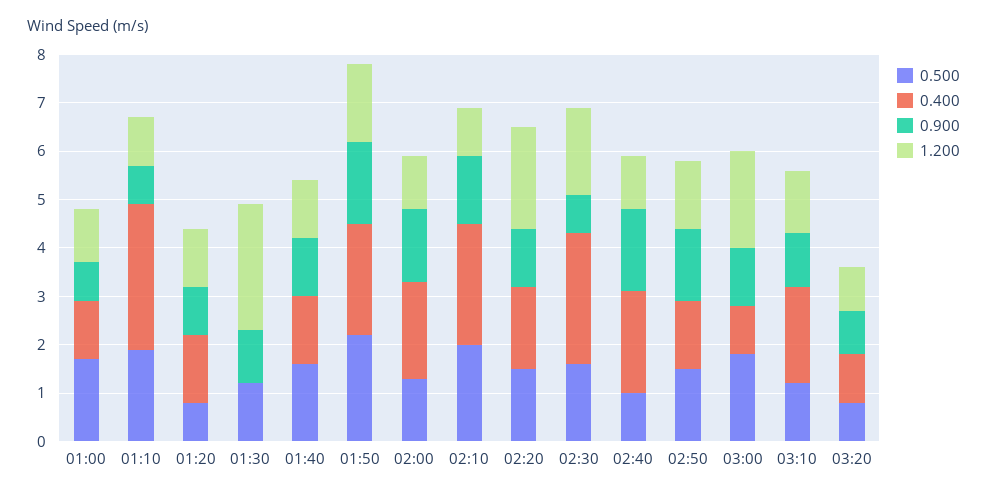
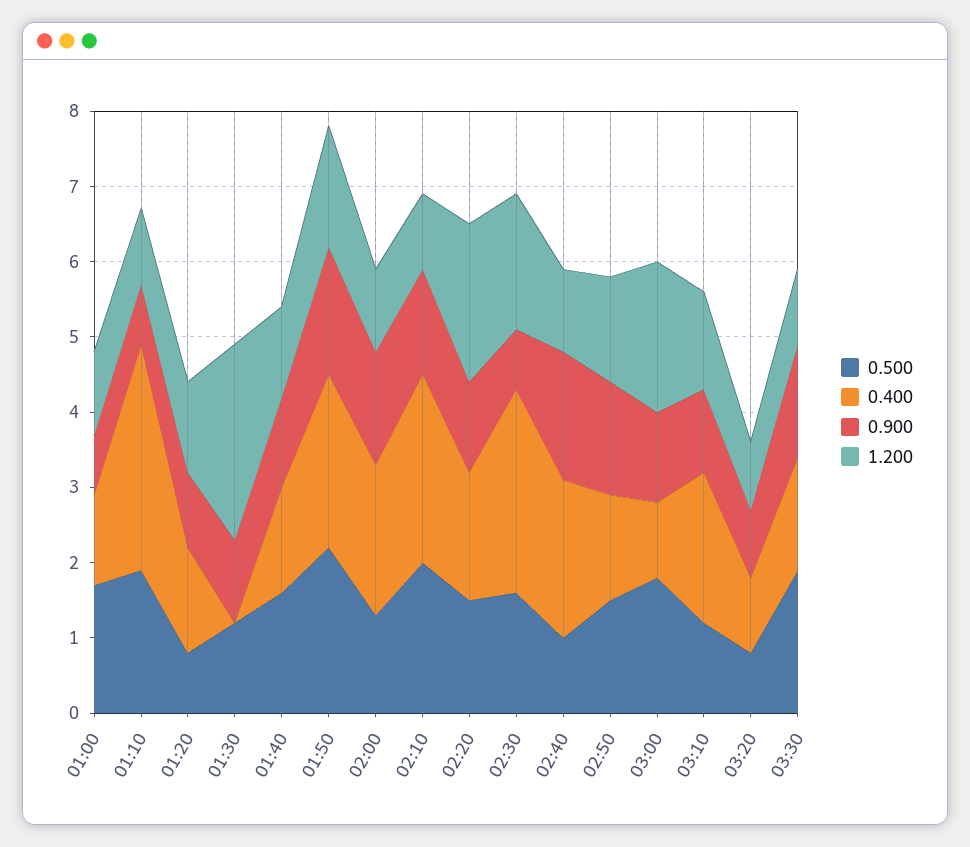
0.500, 03:30: none -> 2
0.400, 03:30: none -> 1.5
0.900, 03:30: none -> 1.5
1.200, 03:30: none -> 1

